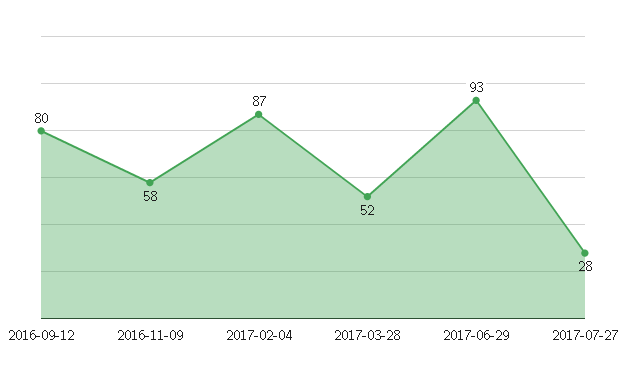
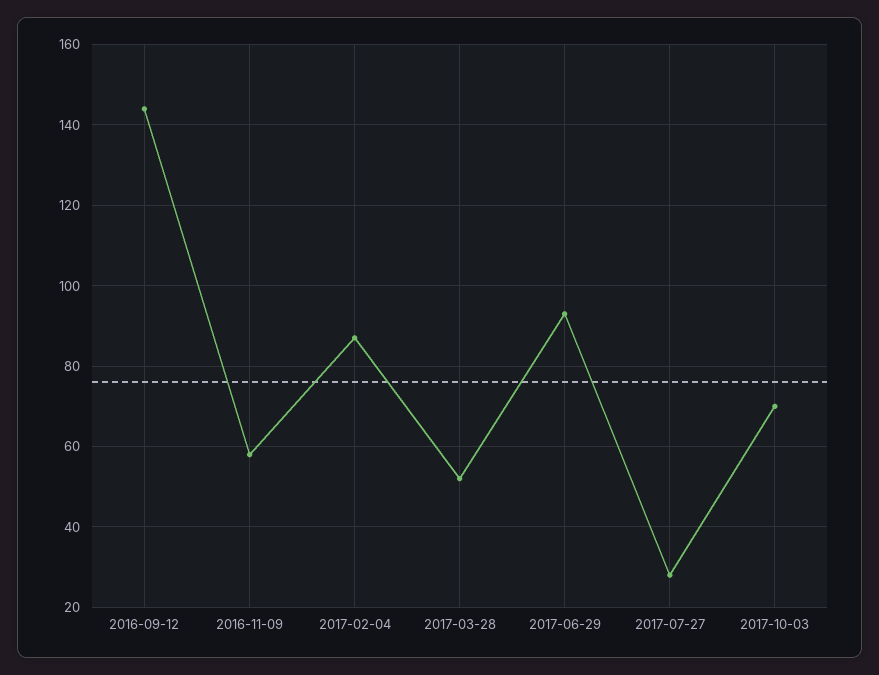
2016-09-12: 80 -> 145
2017-10-03: none -> 70

